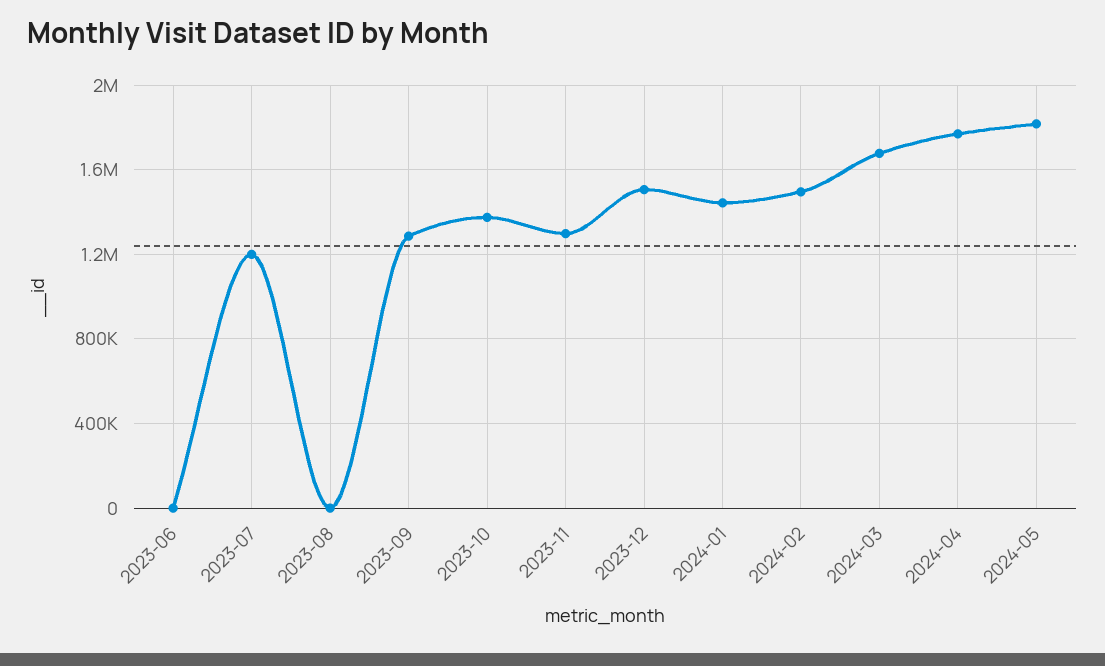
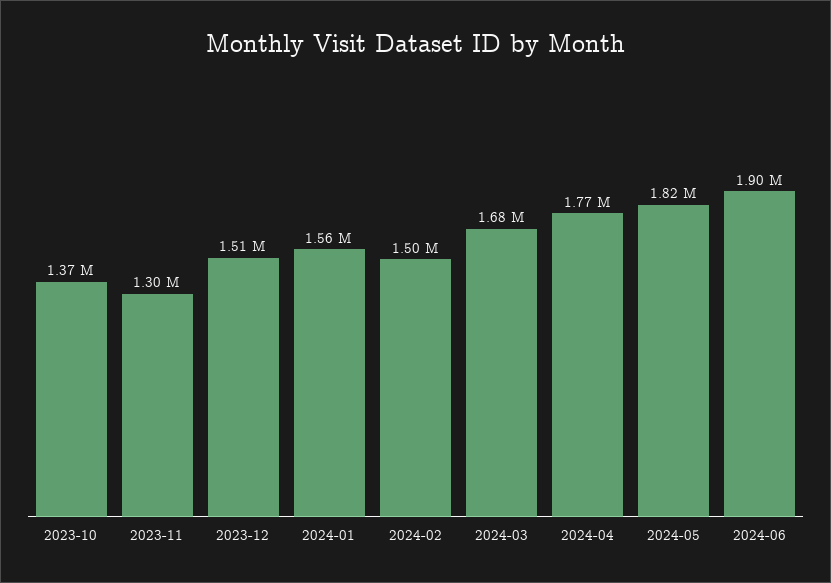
2023-06: 0 -> none
2023-07: 1200000 -> none
2023-08: 0 -> none
2023-09: 1300000 -> none
2024-01: 1450000 -> 1560000
2024-06: none -> 1900000

